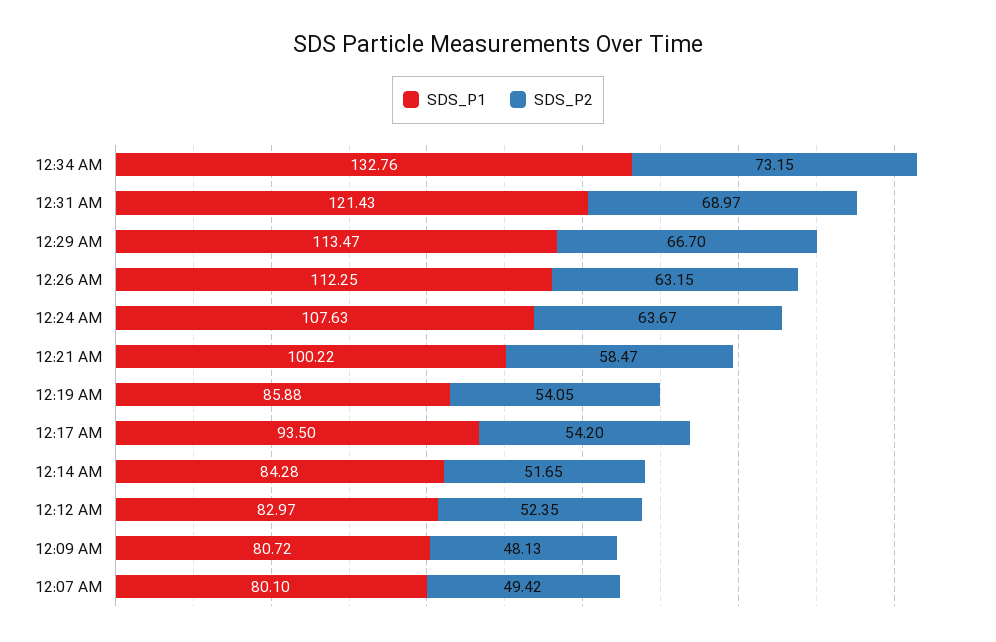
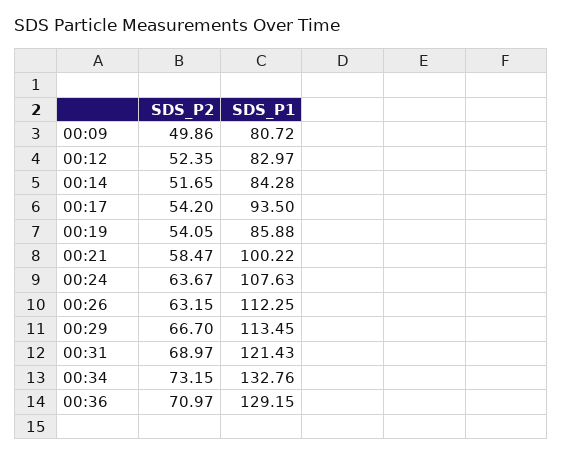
SDS_P1, 12:29 AM: 113.47 -> 113.45
SDS_P2, 12:09 AM: 48.13 -> 49.86
SDS_P1, 12:07 AM: 80.1 -> none
SDS_P2, 12:07 AM: 49.42 -> none
SDS_P2, 00:36: none -> 70.97
SDS_P1, 00:36: none -> 129.15

